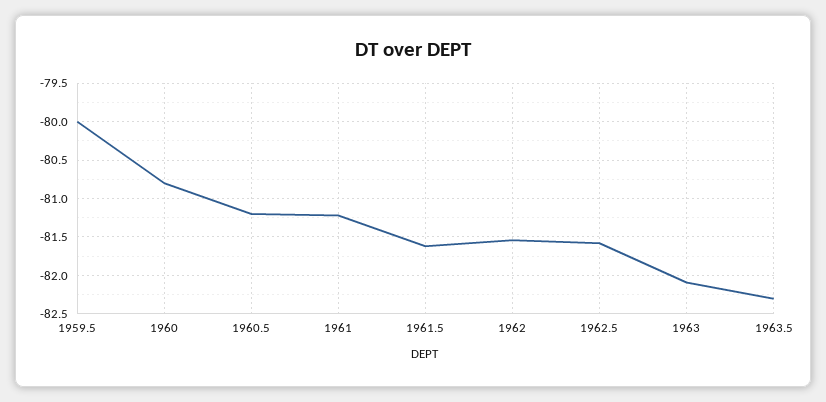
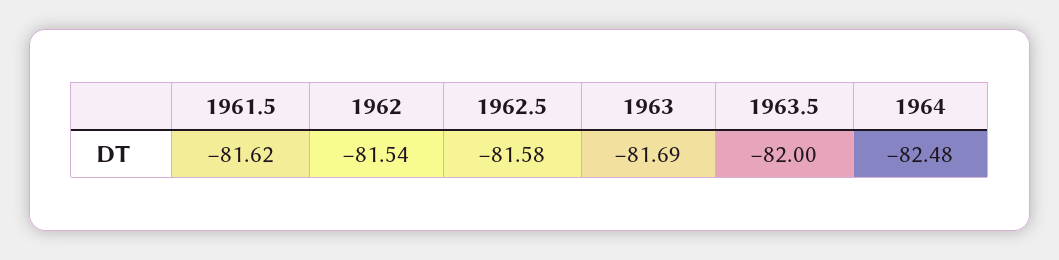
1959.5: -80 -> none
1960: -80.8 -> none
1960.5: -81.2 -> none
1961: -81.2 -> none
1963: -82.1 -> -81.69
1963.5: -82.3 -> -82
1964: none -> -82.48

